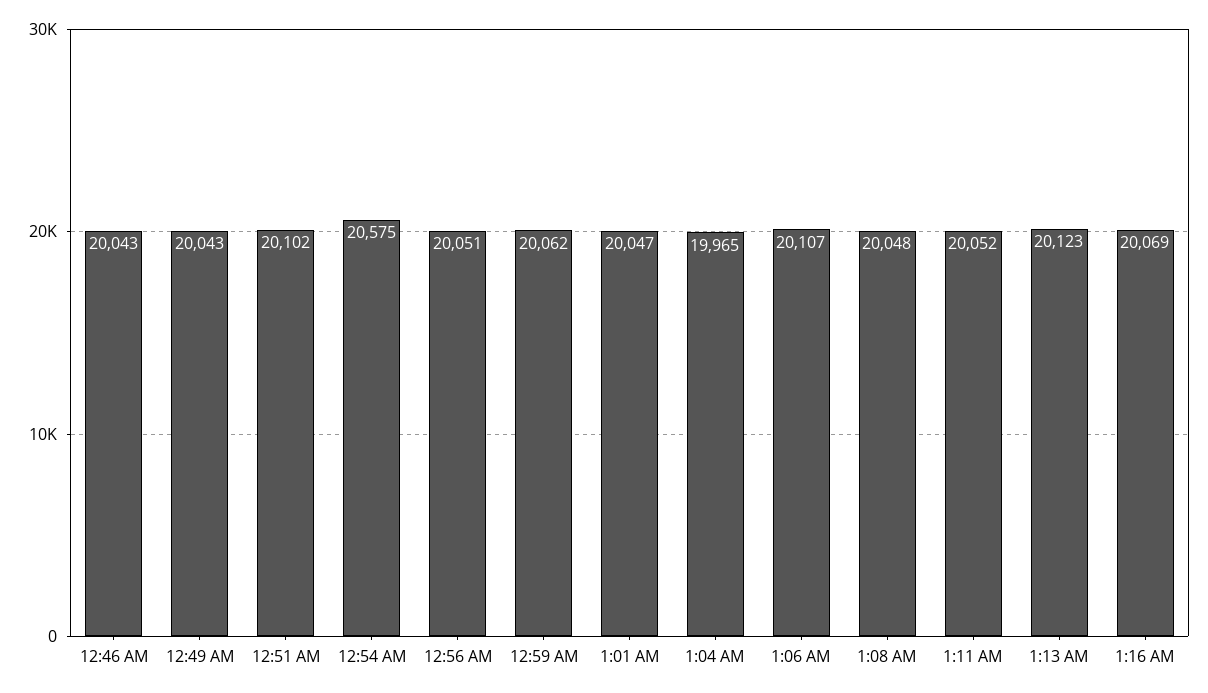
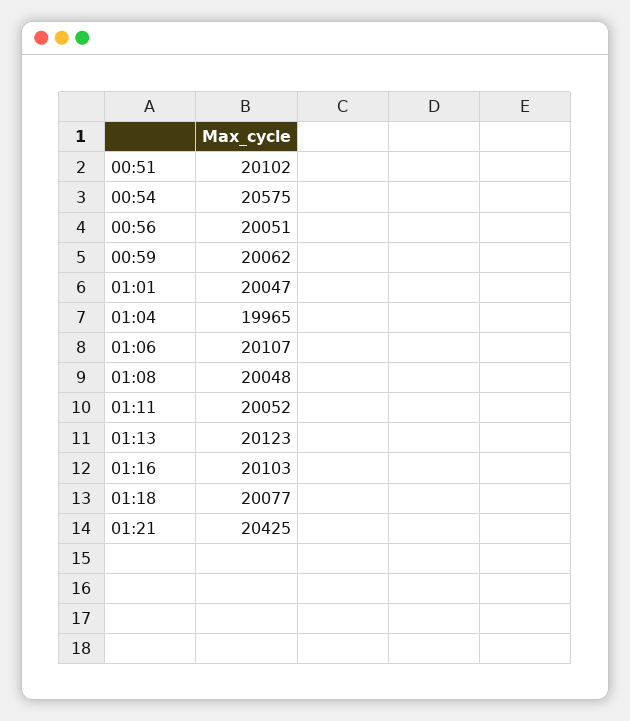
12:46 AM: 20043 -> none
12:49 AM: 20043 -> none
1:16 AM: 20069 -> 20103
01:18: none -> 20077
01:21: none -> 20425

